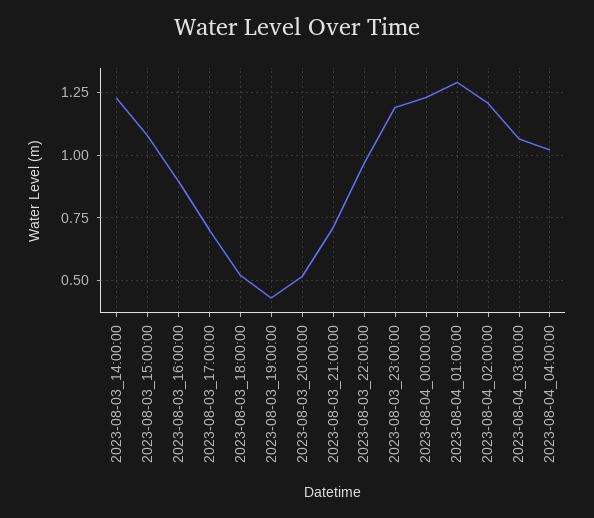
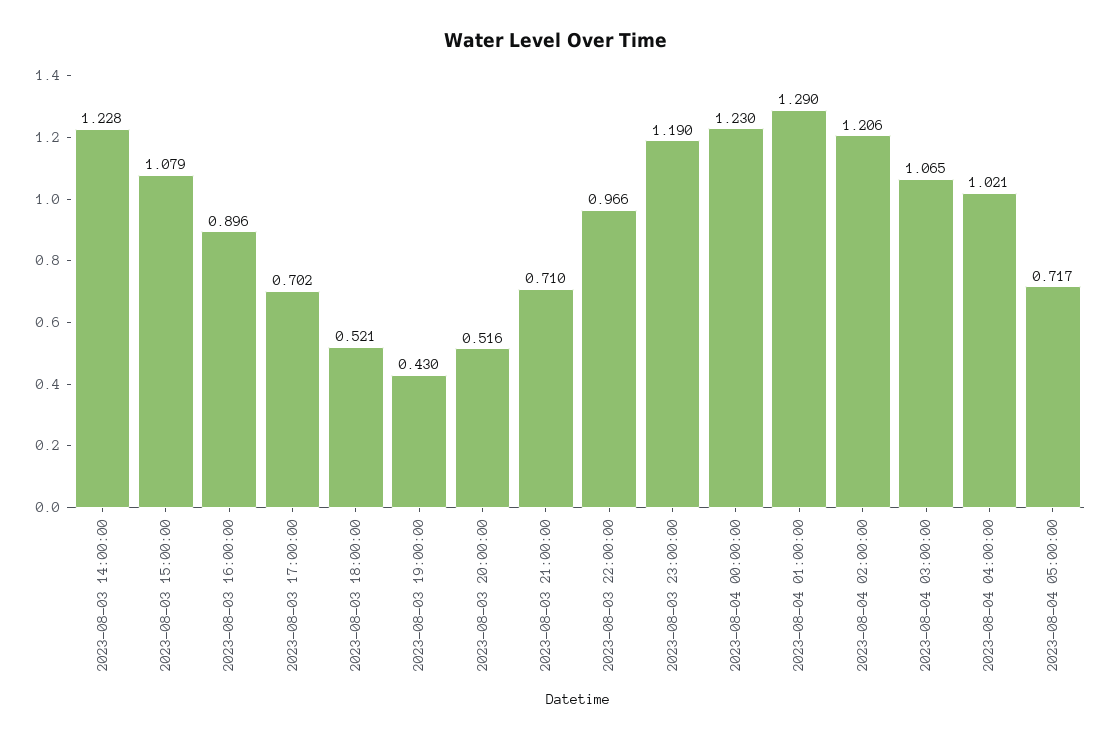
2023-08-04 05:00:00: none -> 0.717

